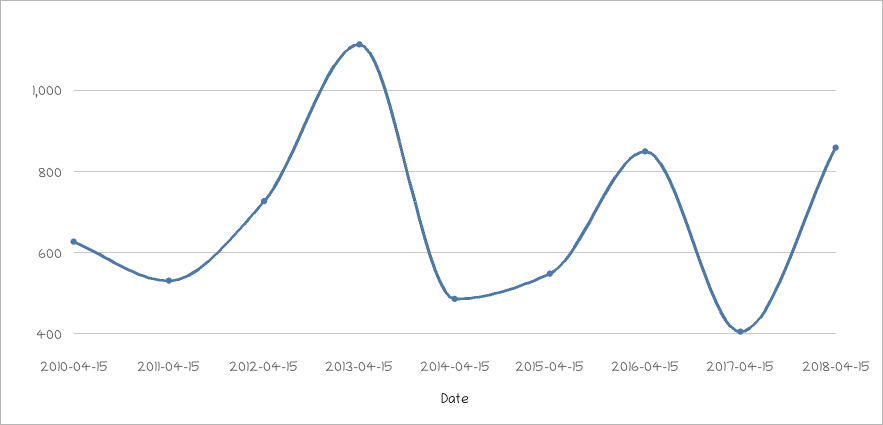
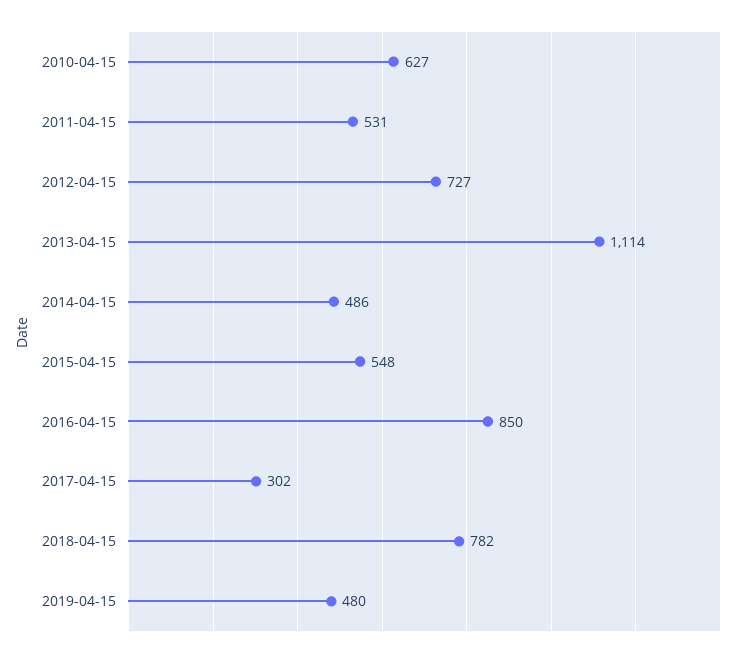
2017-04-15: 400 -> 302
2018-04-15: 860 -> 782
2019-04-15: none -> 480

